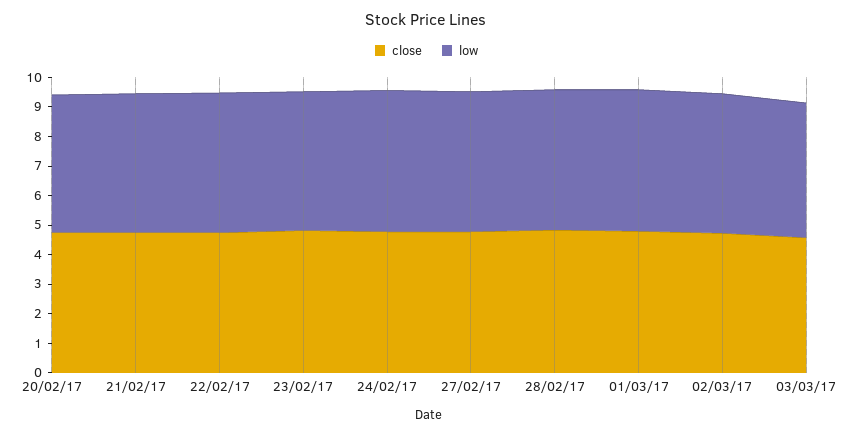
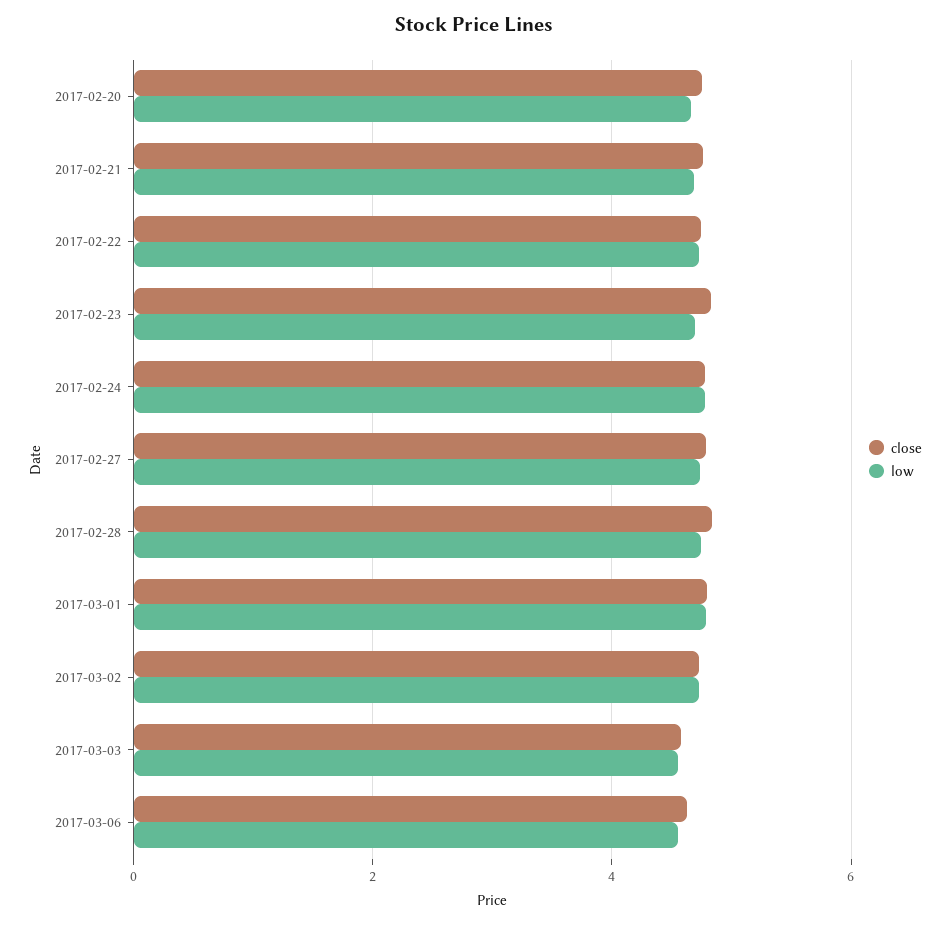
close, 2017-03-06: none -> 4.6
low, 2017-03-06: none -> 4.6

